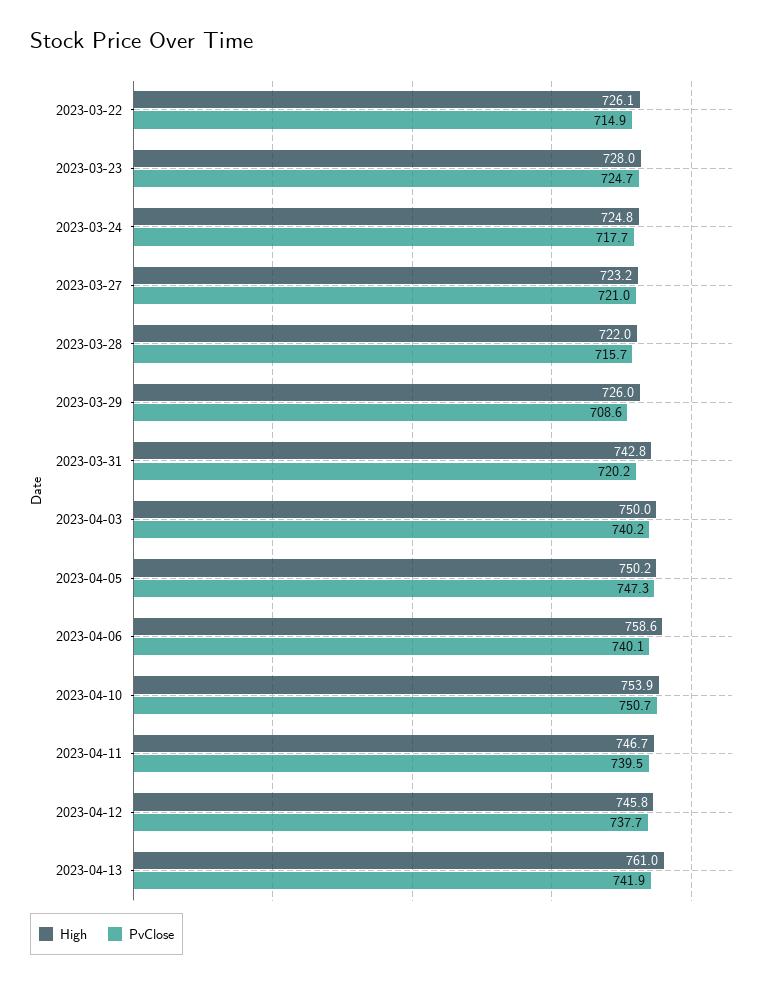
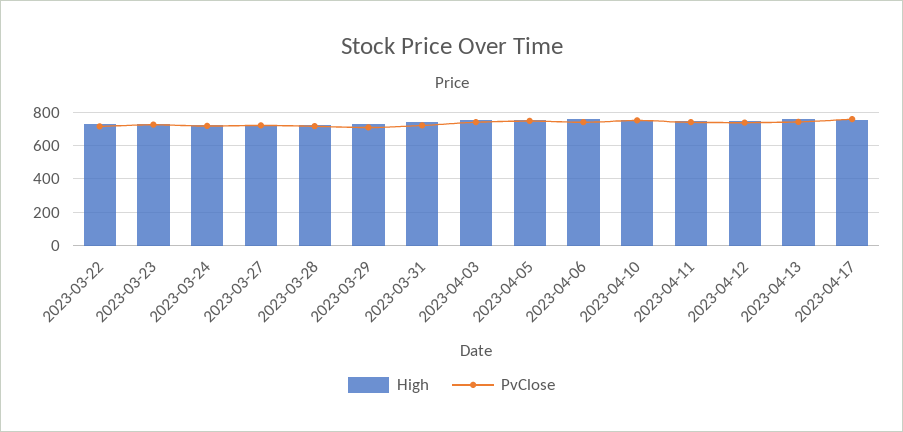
High, 2023-04-17: none -> 750
PvClose, 2023-04-17: none -> 750

